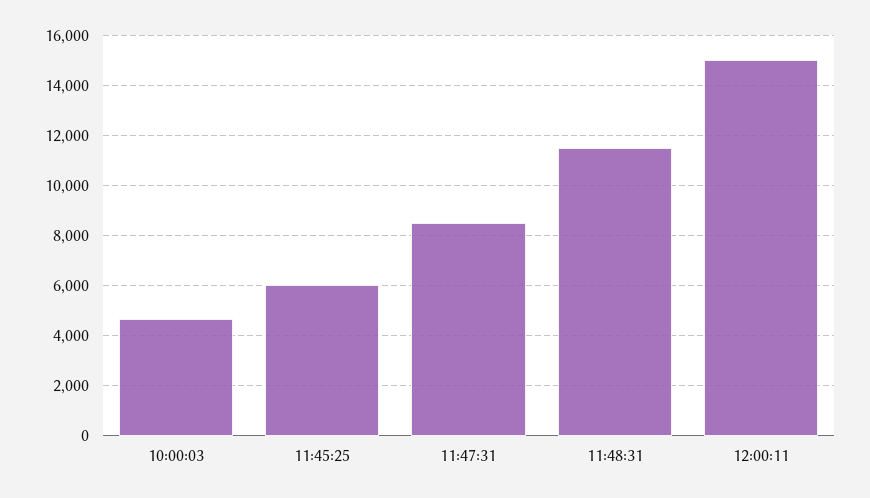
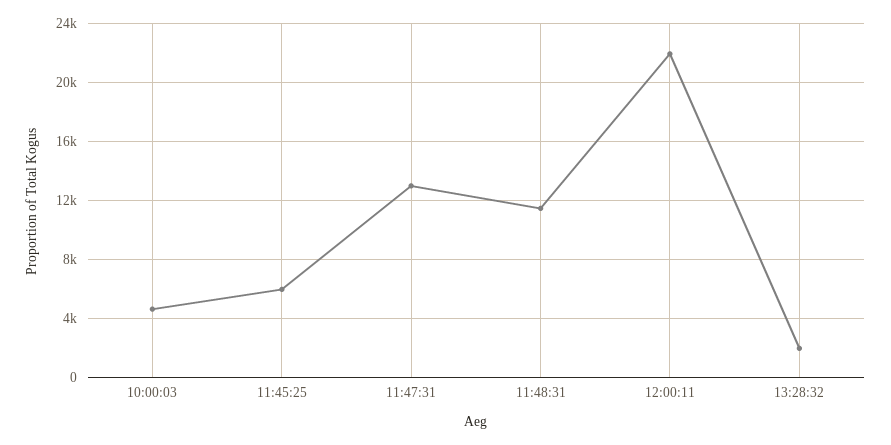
11:47:31: 8500 -> 13000
12:00:11: 15000 -> 22000
13:28:32: none -> 2000

